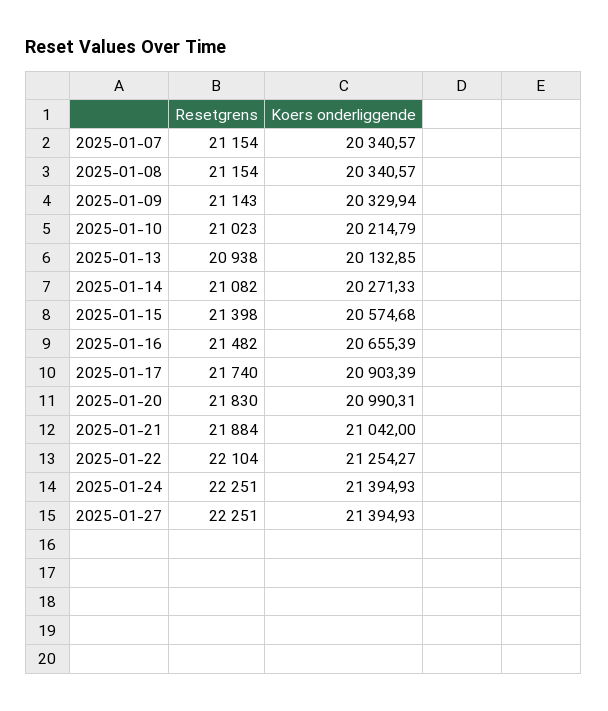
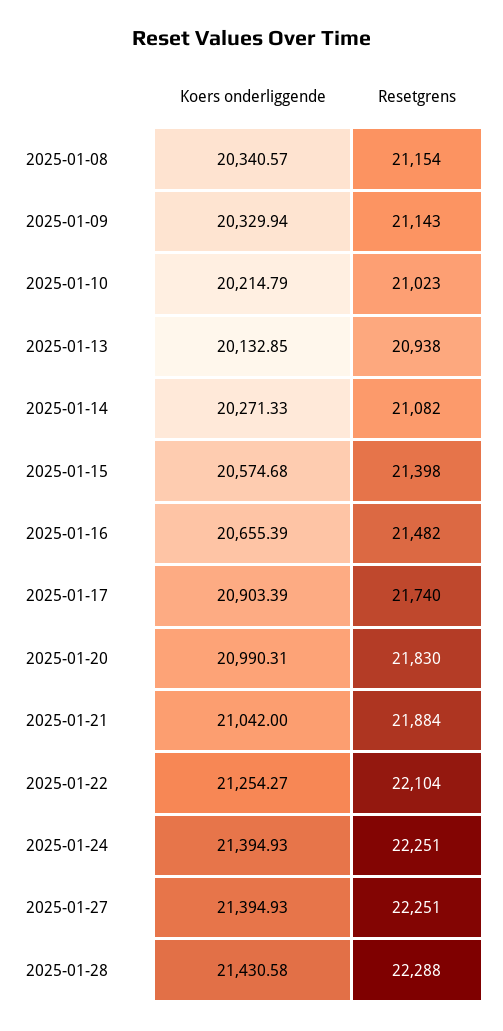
Resetgrens, 2025-01-07: 21154 -> none
Koers onderliggende, 2025-01-07: 20340.57 -> none
Koers onderliggende, 2025-01-28: none -> 21430.58
Resetgrens, 2025-01-28: none -> 22288

